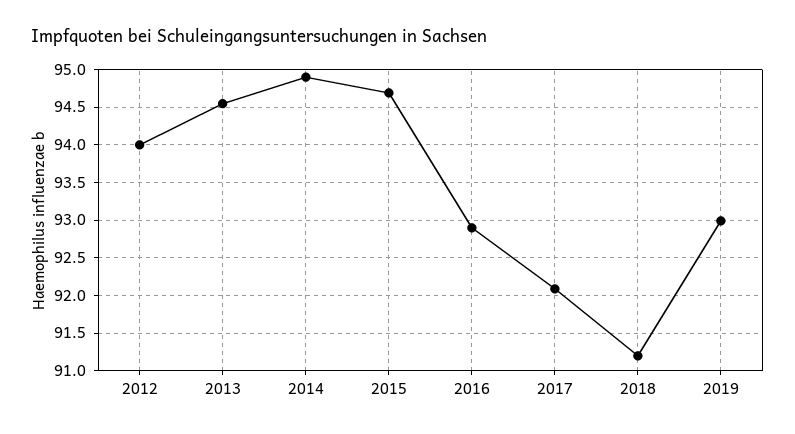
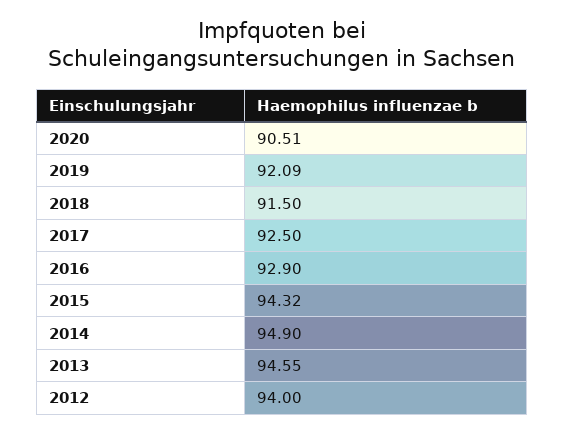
2015: 94.7 -> 94.32
2017: 92.1 -> 92.5
2018: 91.2 -> 91.5
2019: 93 -> 92.09
2020: none -> 90.51

